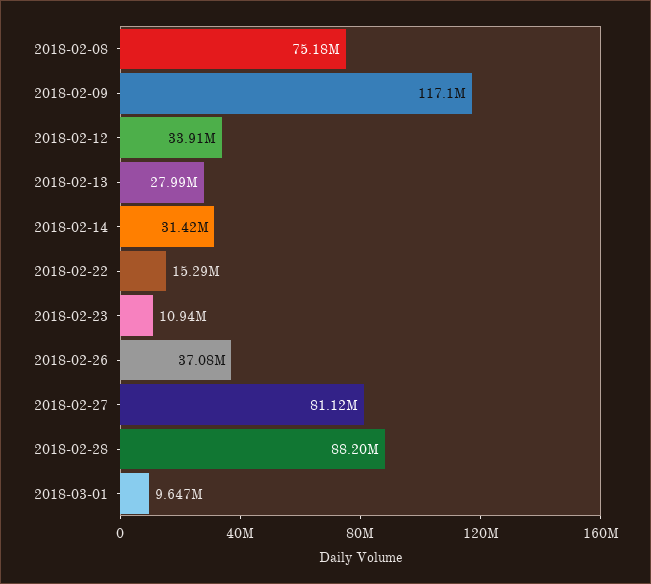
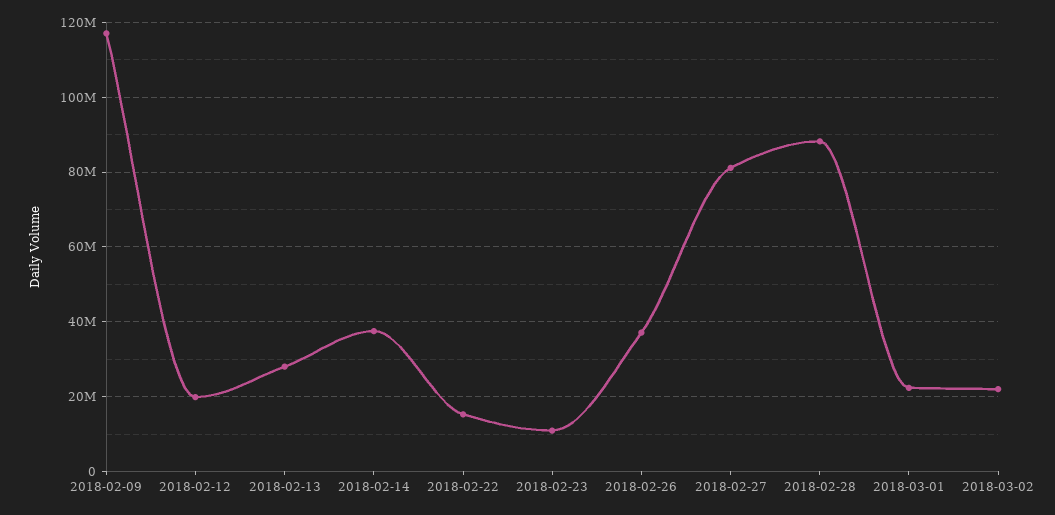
2018-02-08: 75180000 -> none
2018-02-12: 33910000 -> 20000000
2018-02-14: 31420000 -> 38000000
2018-03-01: 9647000 -> 22000000
2018-03-02: none -> 22000000

